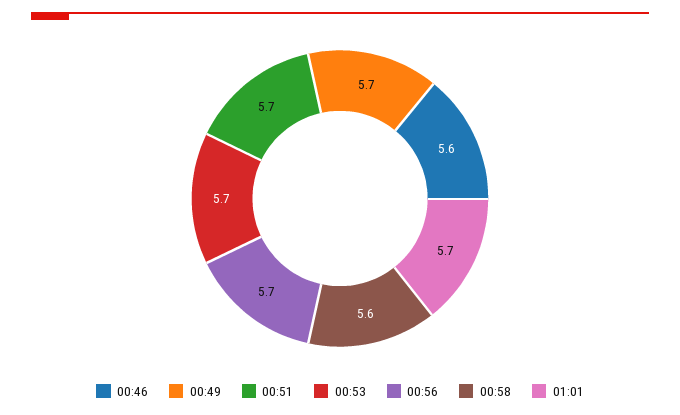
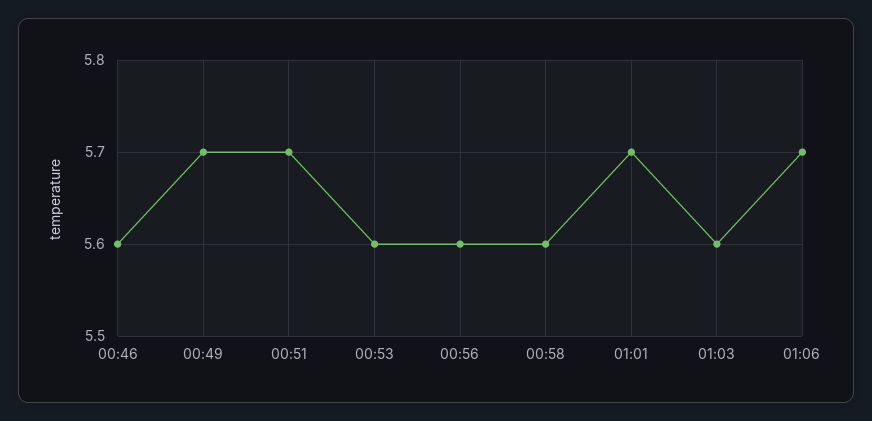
00:53: 5.7 -> 5.6
00:56: 5.7 -> 5.6
01:03: none -> 5.6
01:06: none -> 5.7

